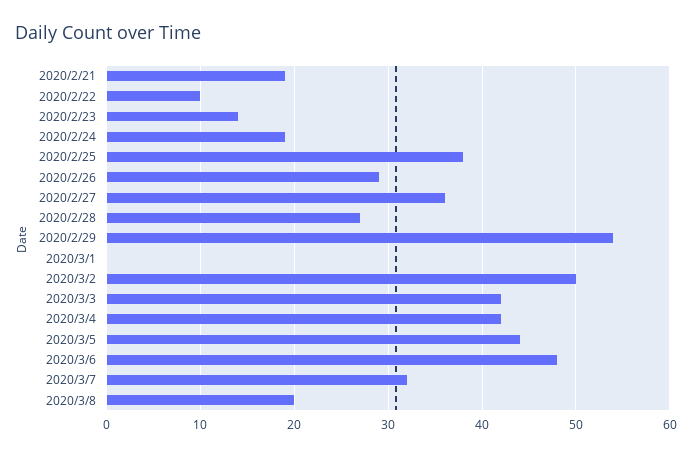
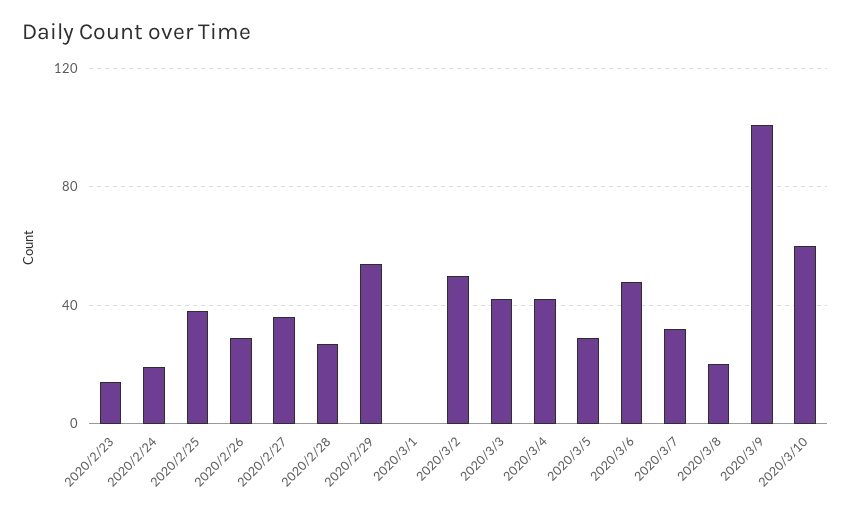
2020/2/21: 19 -> none
2020/2/22: 10 -> none
2020/3/5: 44 -> 30
2020/3/9: none -> 100
2020/3/10: none -> 60

